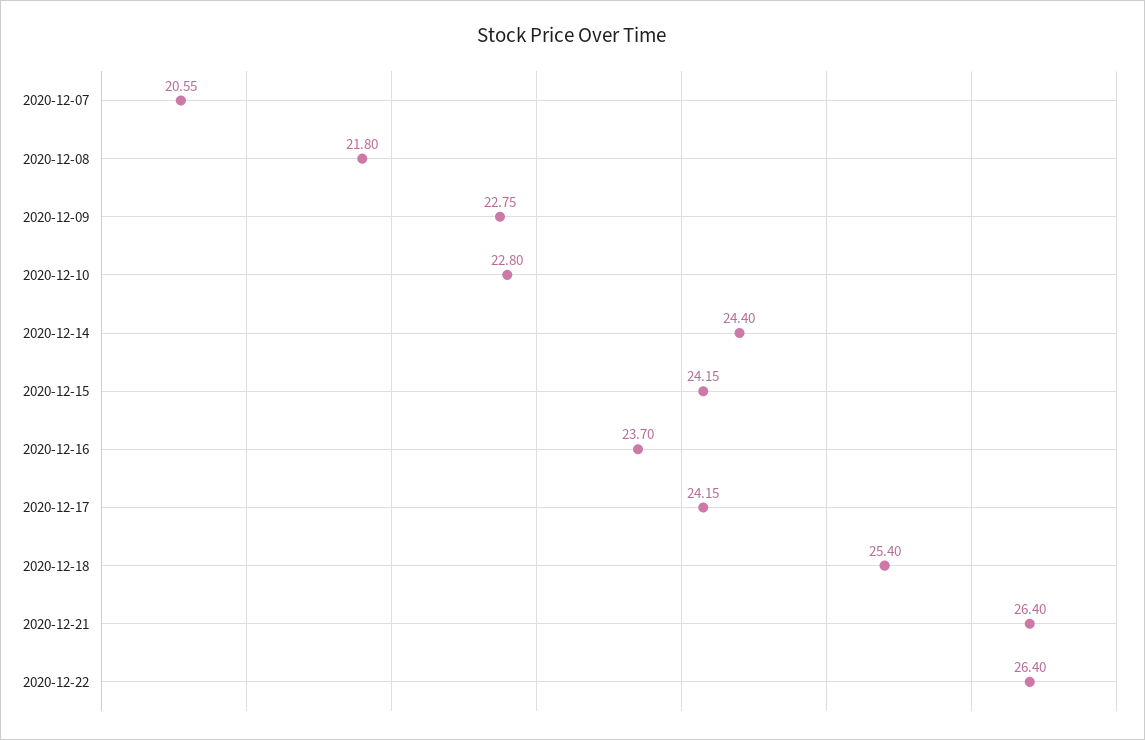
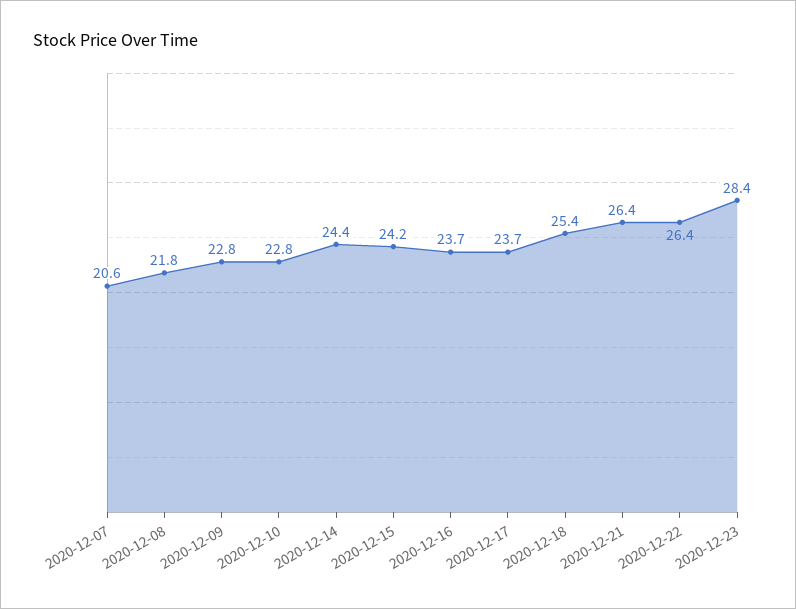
2020-12-17: 24.15 -> 23.7
2020-12-23: none -> 28.4

